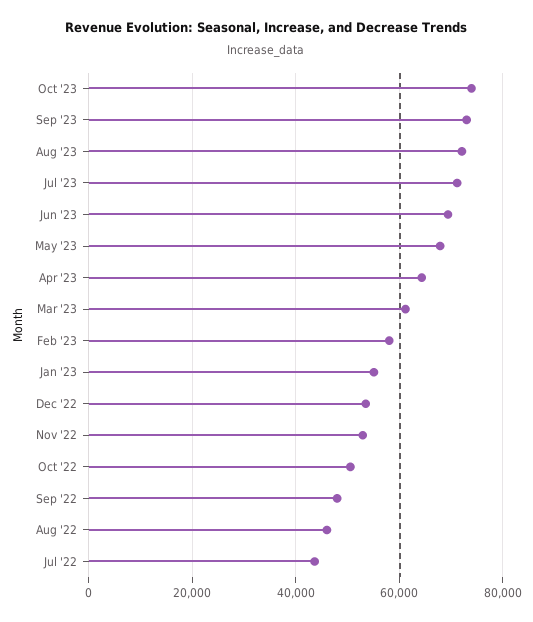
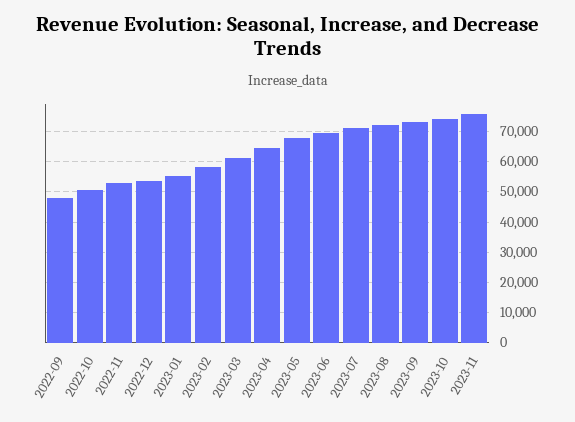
Aug '22: 46000 -> none
Jul '22: 44000 -> none
2023-11: none -> 76000

